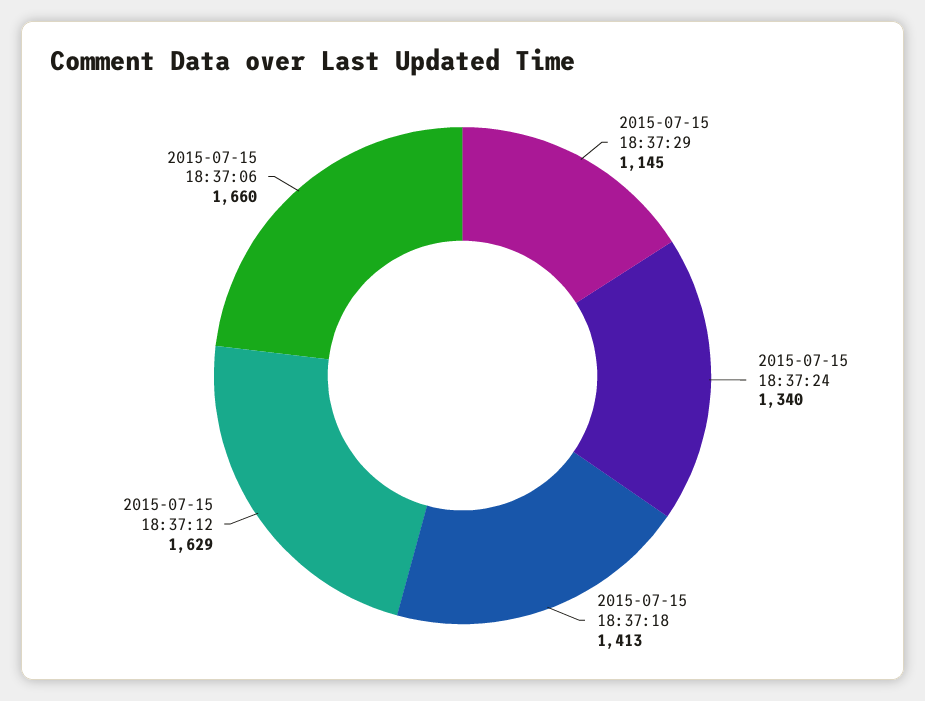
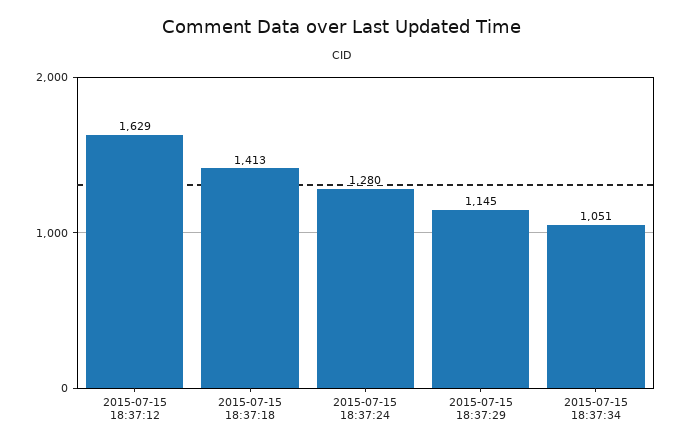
2015-07-15 18:37:24: 1340 -> 1280
2015-07-15 18:37:06: 1660 -> none
2015-07-15 18:37:34: none -> 1051

